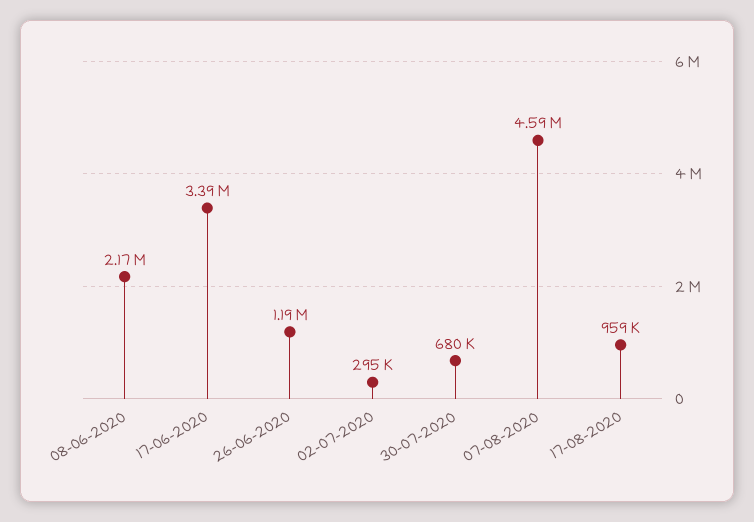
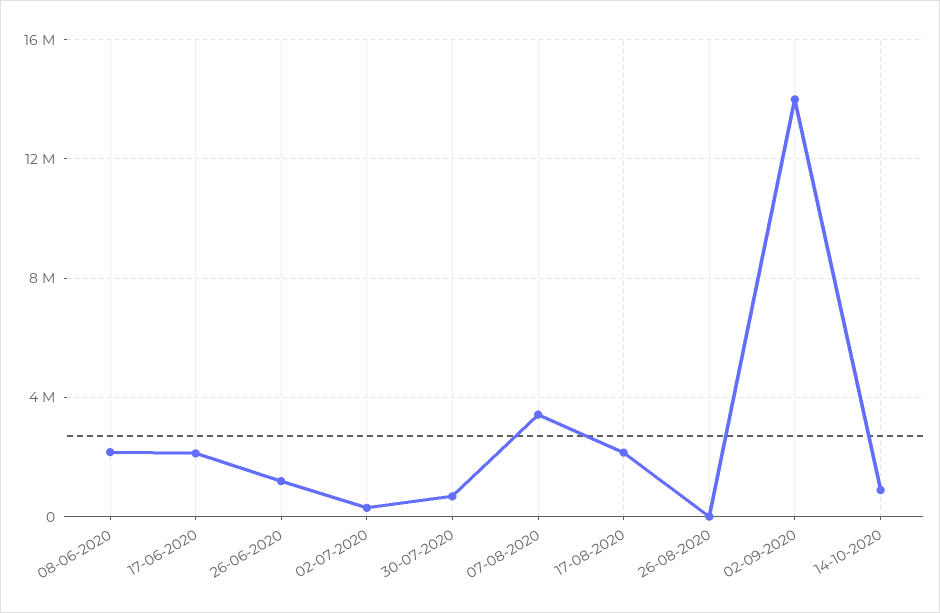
17-06-2020: 3390000 -> 2000000
07-08-2020: 4590000 -> 3500000
17-08-2020: 959000 -> 2000000
26-08-2020: none -> 0
02-09-2020: none -> 14000000
14-10-2020: none -> 1000000

